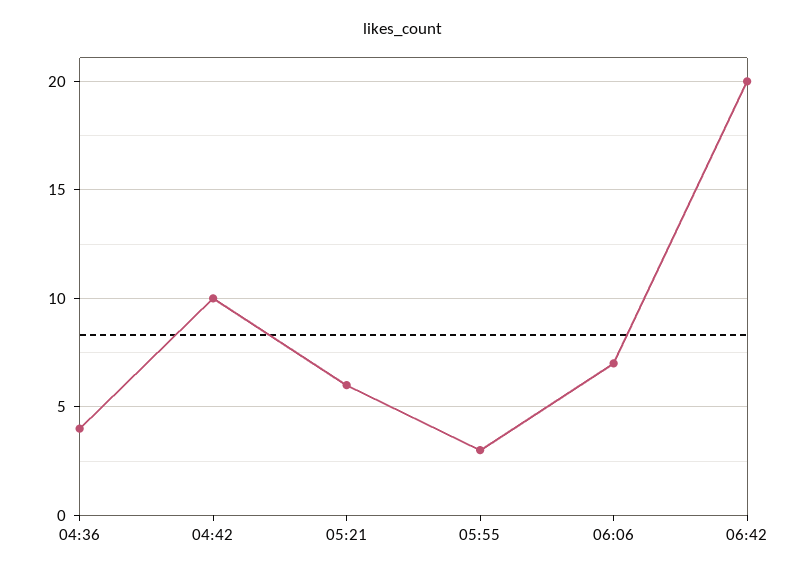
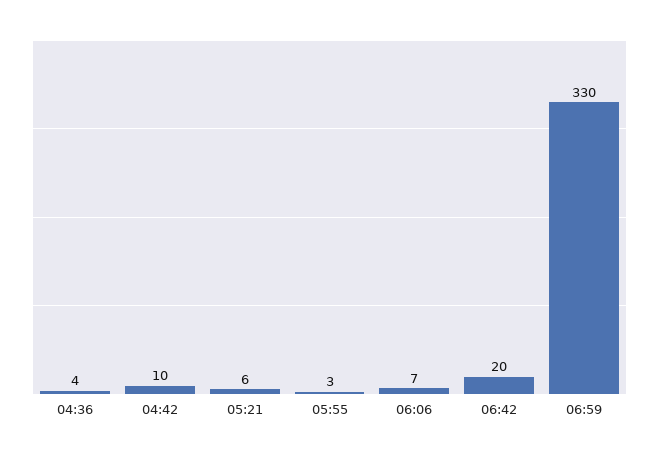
06:59: none -> 330

